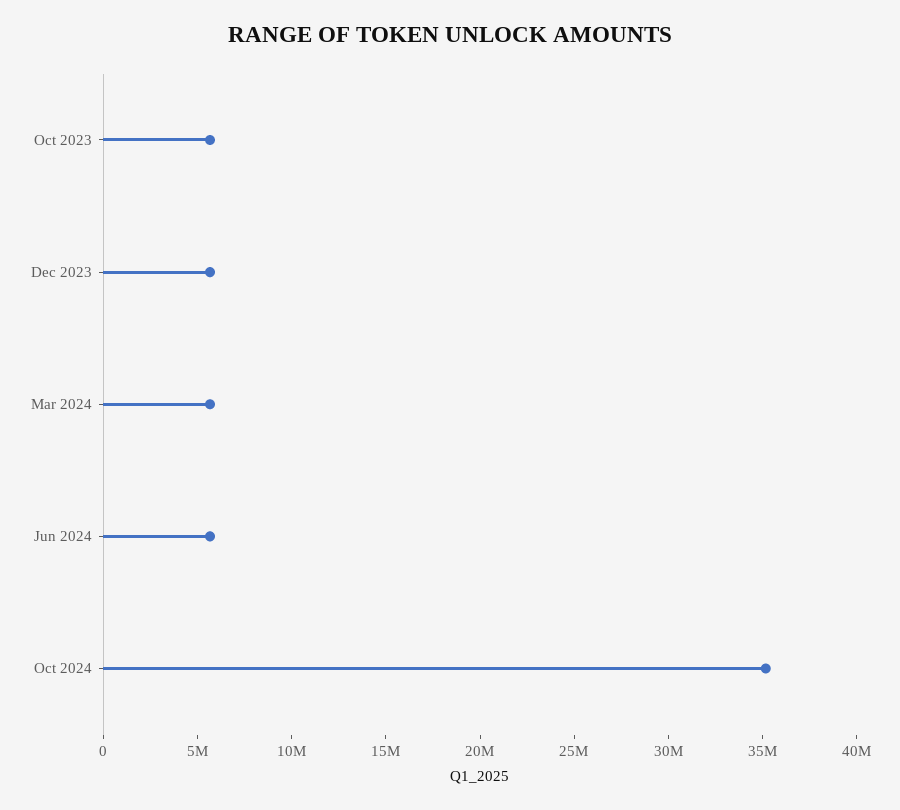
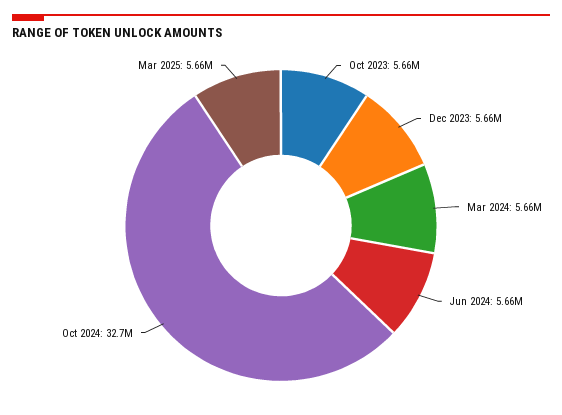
Oct 2024: 35000000 -> 32700000
Mar 2025: none -> 5660000

